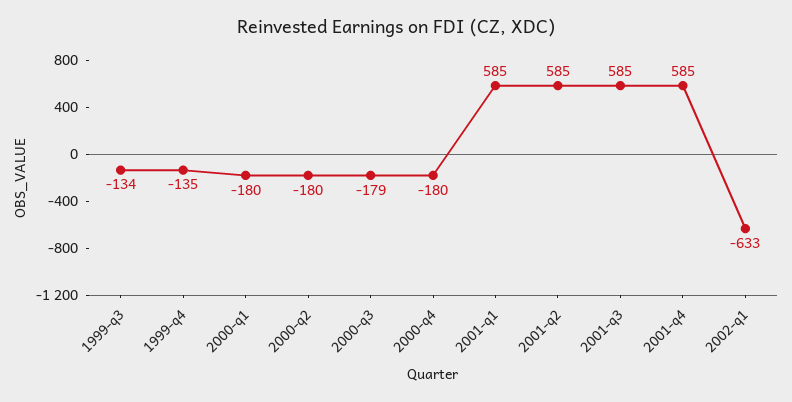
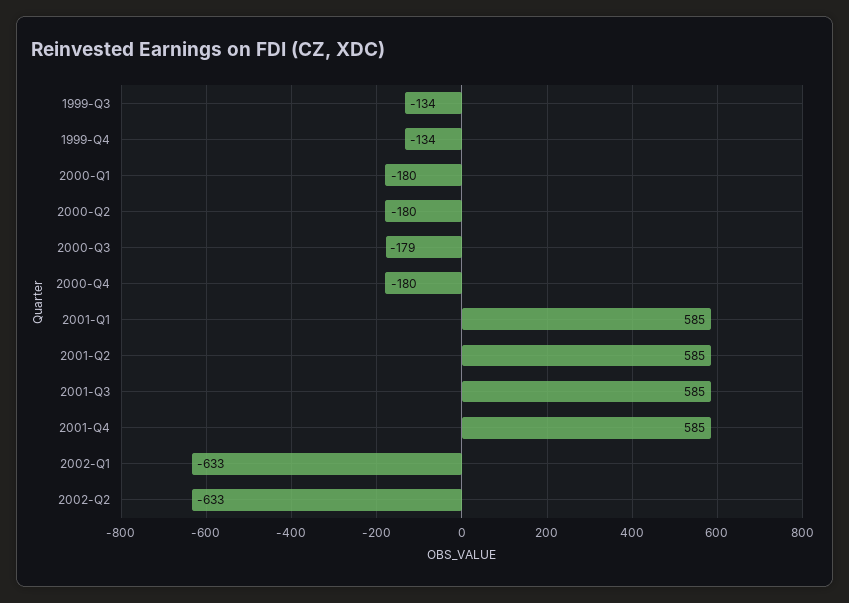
1999-q4: -135 -> -134
2002-Q2: none -> -633

